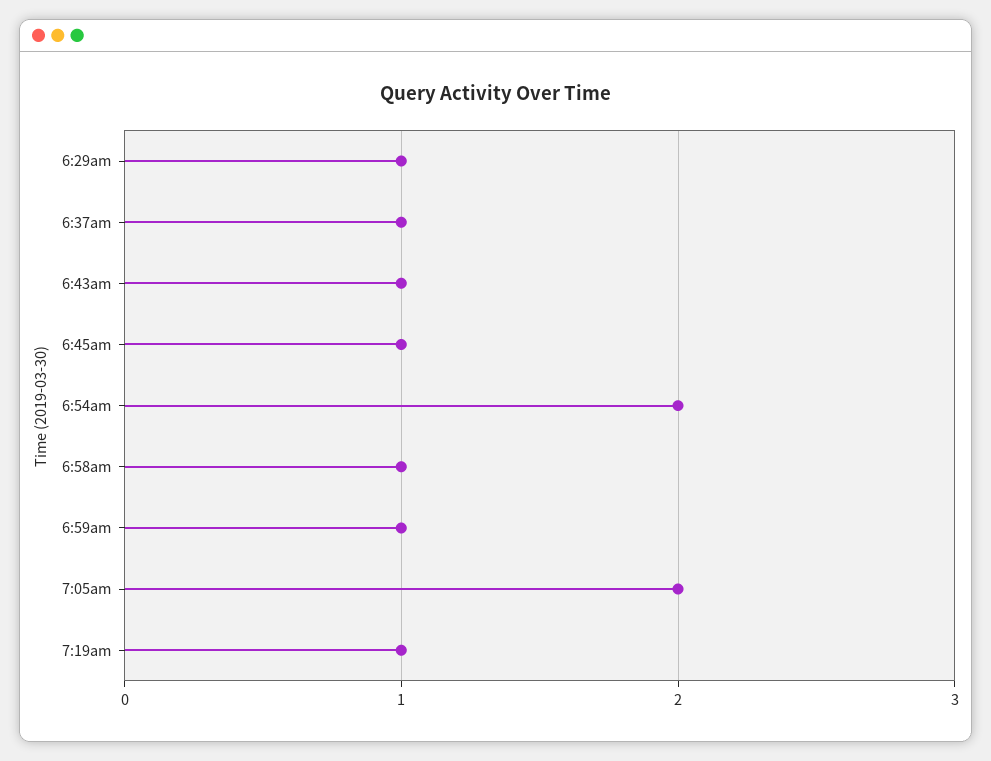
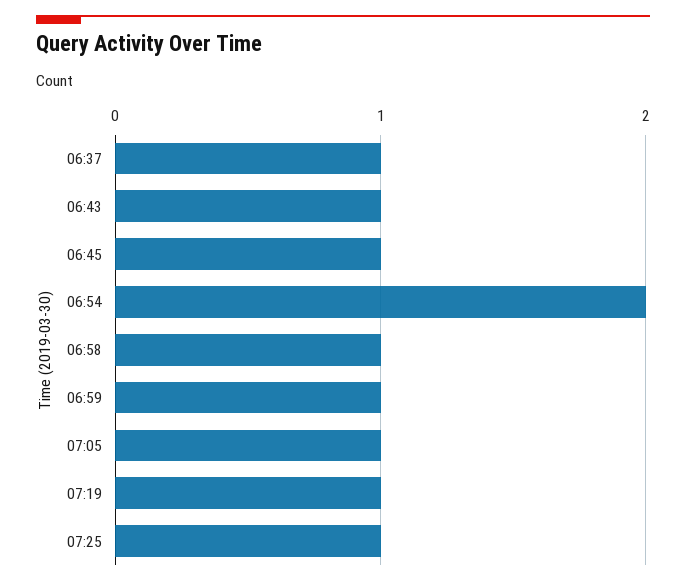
6:29am: 1 -> none
7:05am: 2 -> 1
07:25: none -> 1

